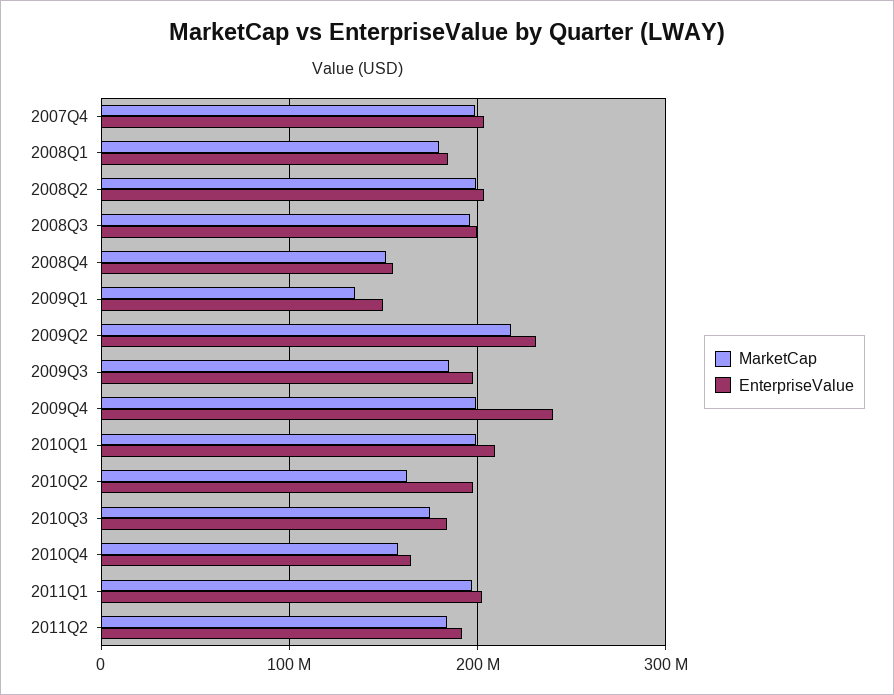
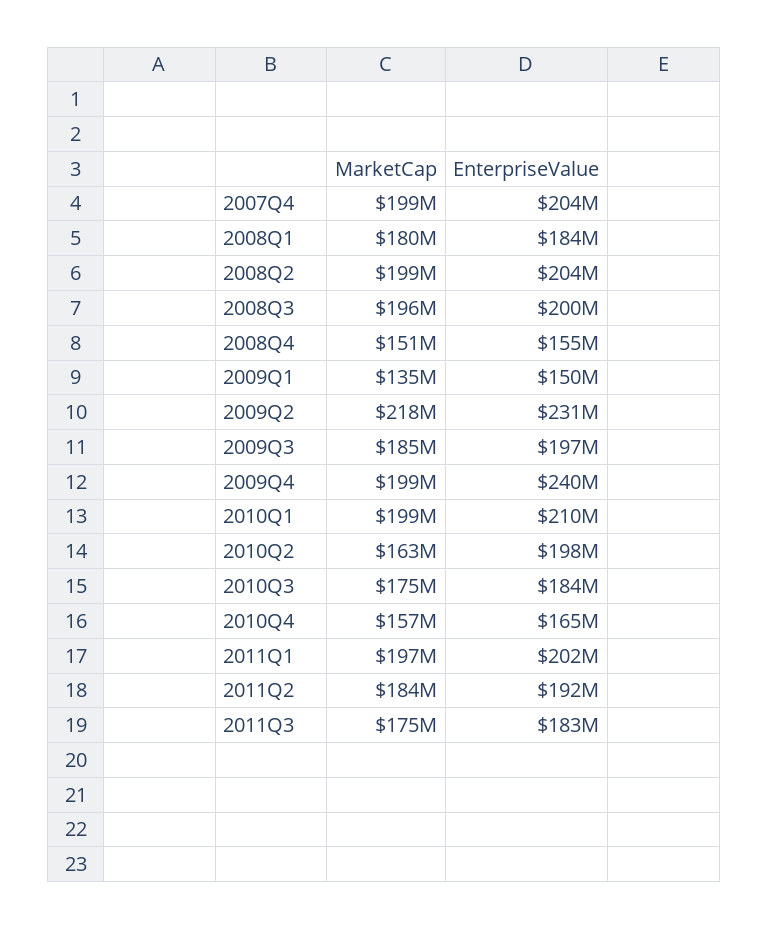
MarketCap, 2011Q3: none -> 175000000
EnterpriseValue, 2011Q3: none -> 183000000

